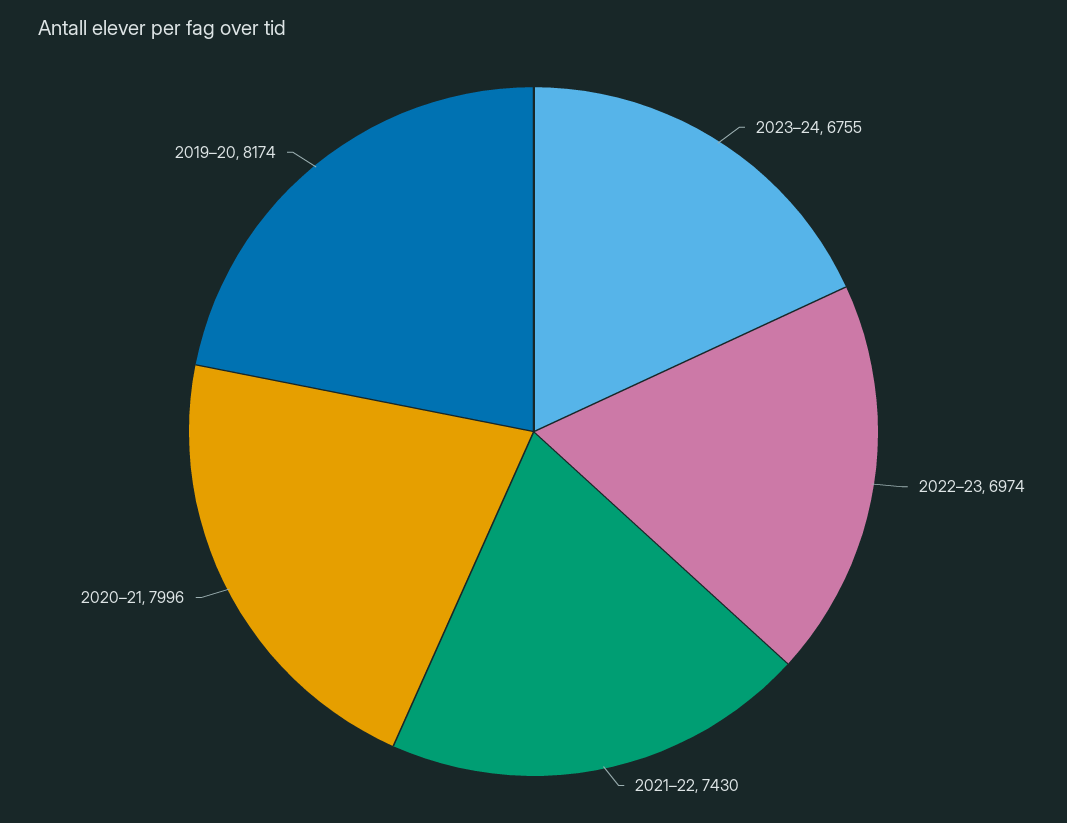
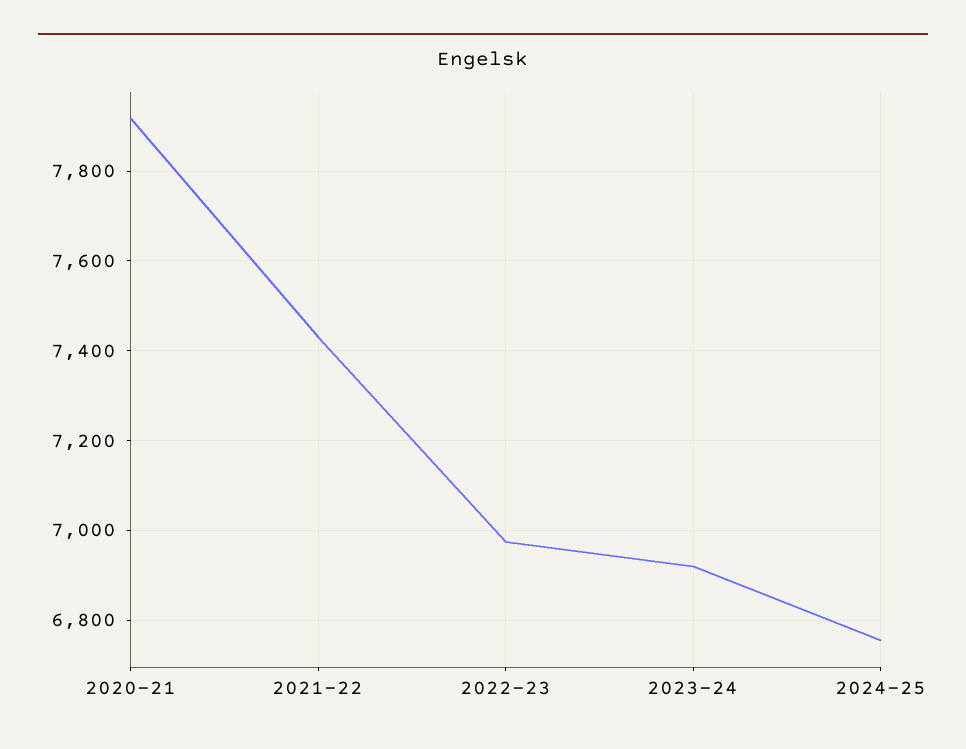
2023–24: 6755 -> 6920
2020–21: 7996 -> 7920
2019–20: 8174 -> none
2024–25: none -> 6760

